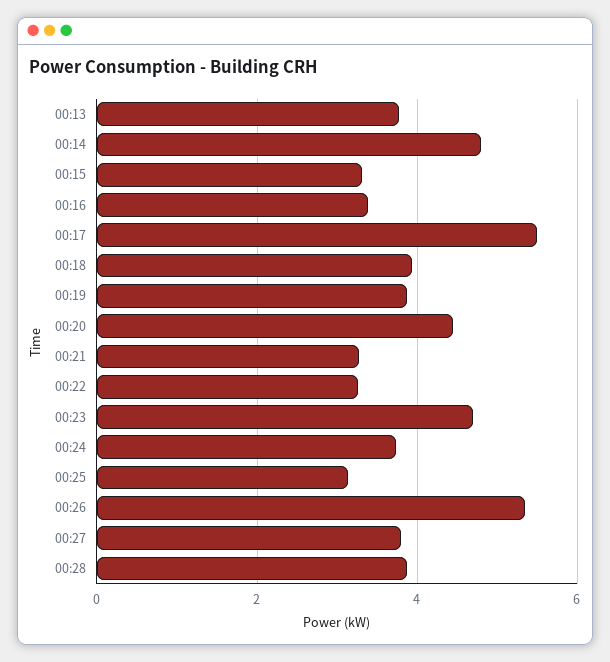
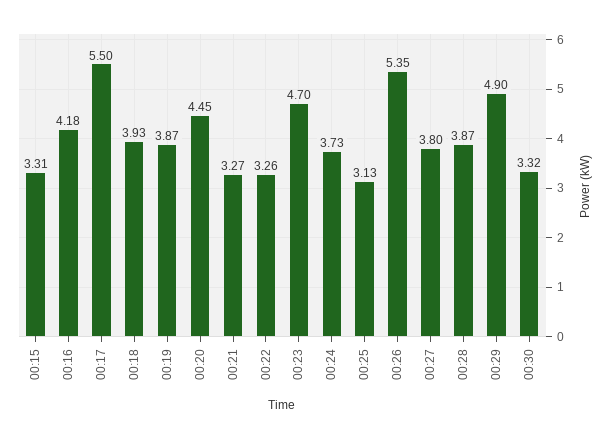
00:13: 3.8 -> none
00:14: 4.8 -> none
00:16: 3.4 -> 4.18
00:29: none -> 4.9
00:30: none -> 3.32

